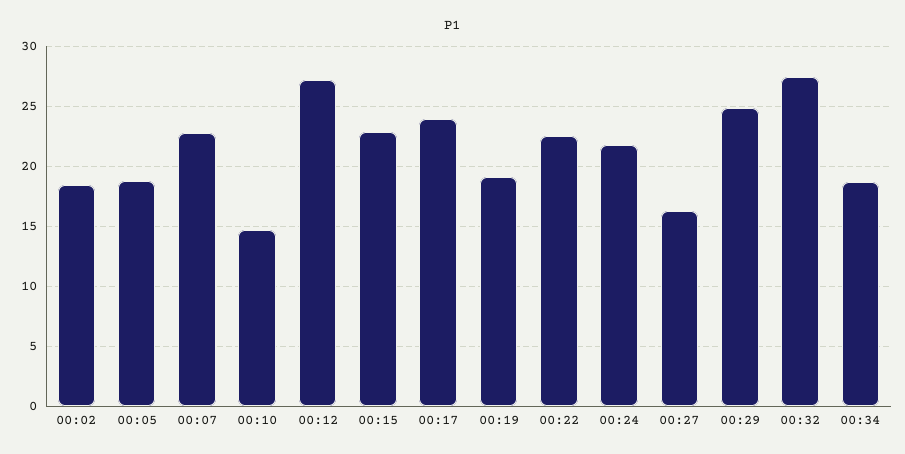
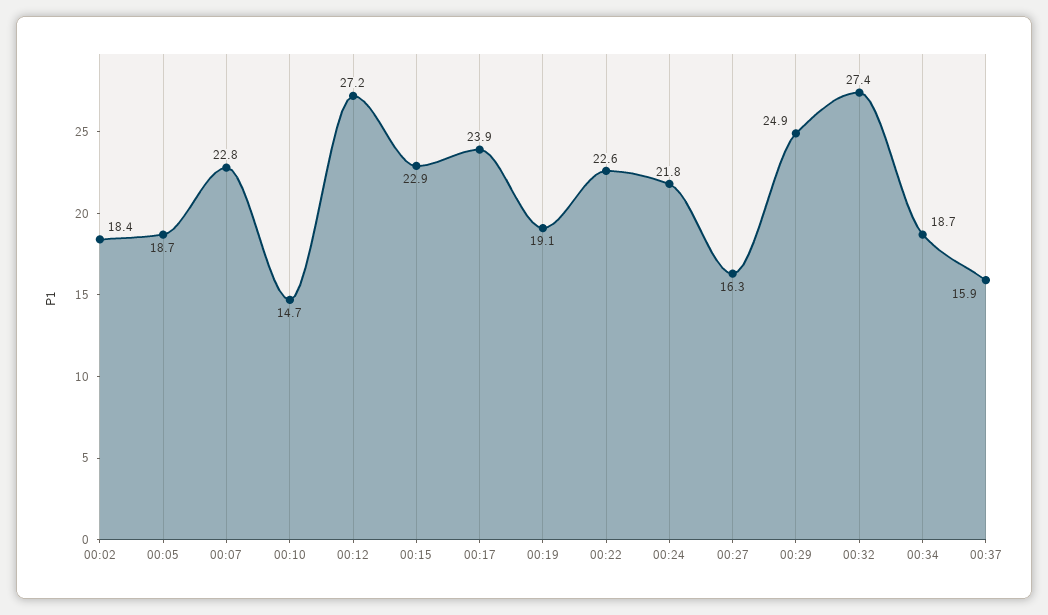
00:37: none -> 15.9

